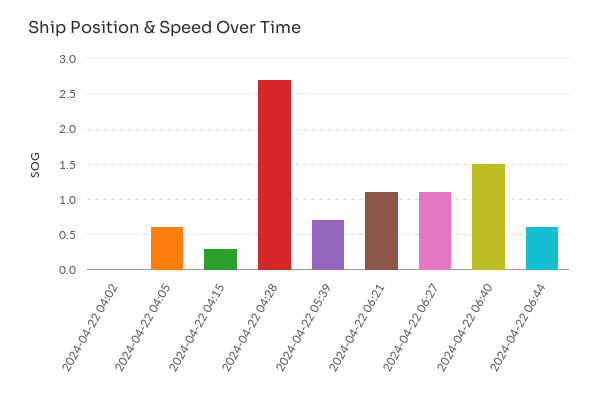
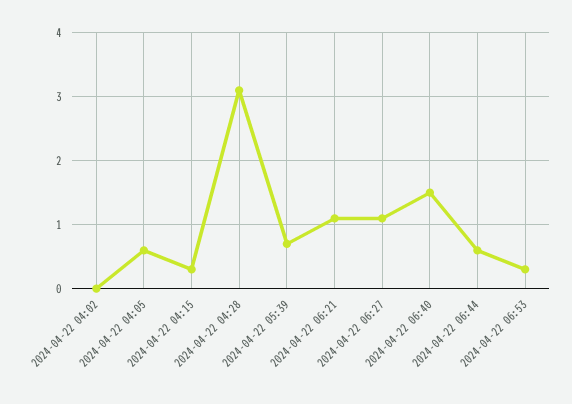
2024-04-22 04:28: 2.7 -> 3.1
2024-04-22 06:53: none -> 0.3

